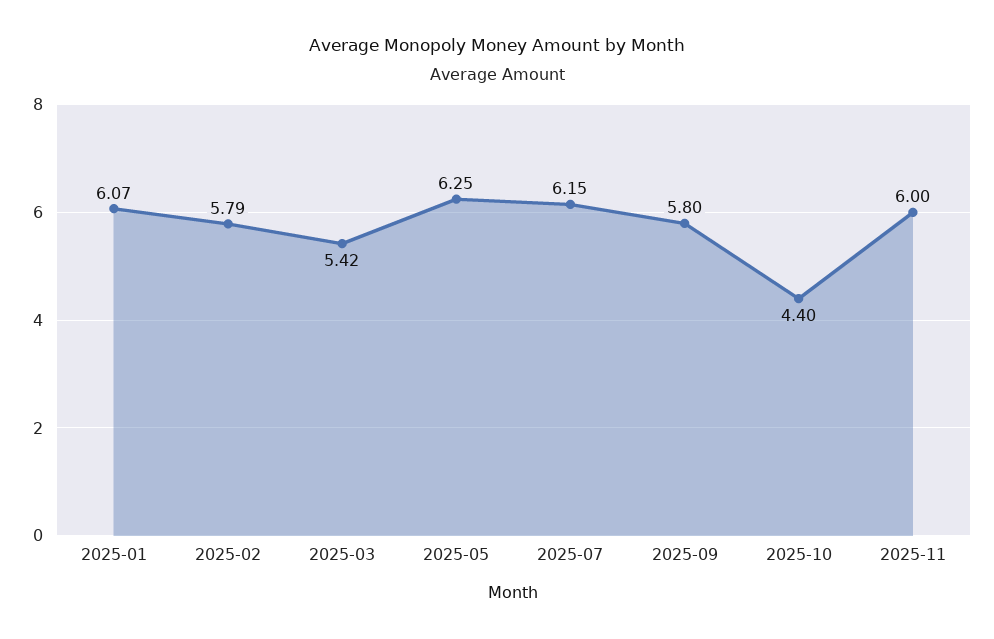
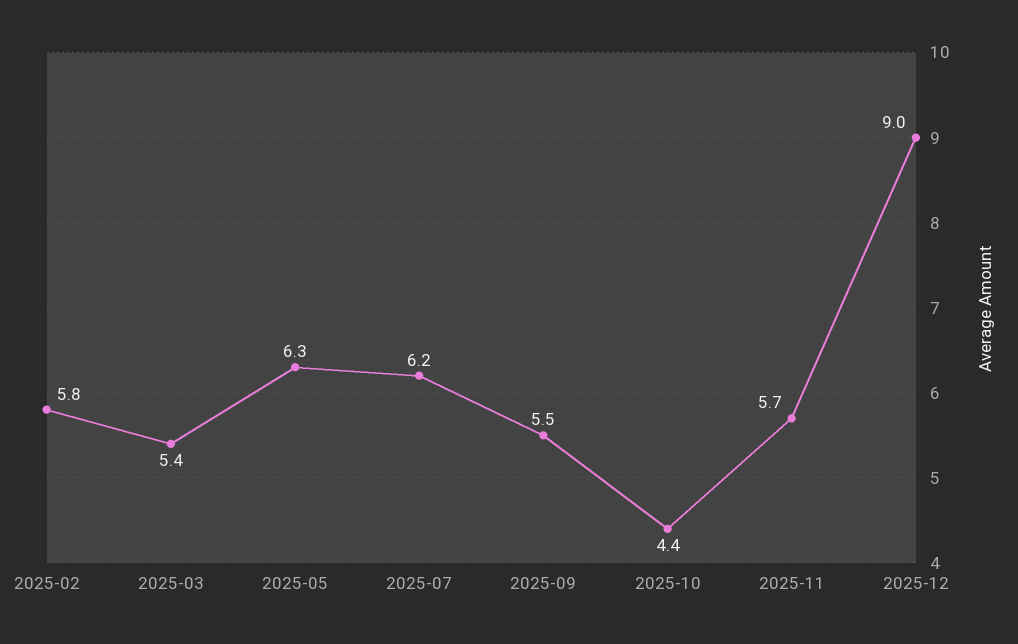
2025-01: 6.07 -> none
2025-09: 5.8 -> 5.5
2025-11: 6 -> 5.7
2025-12: none -> 9

